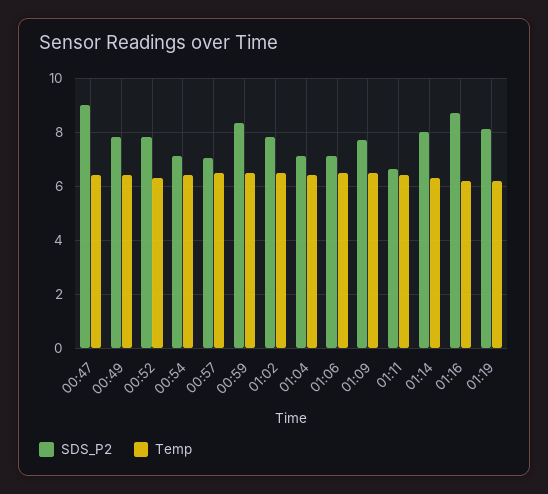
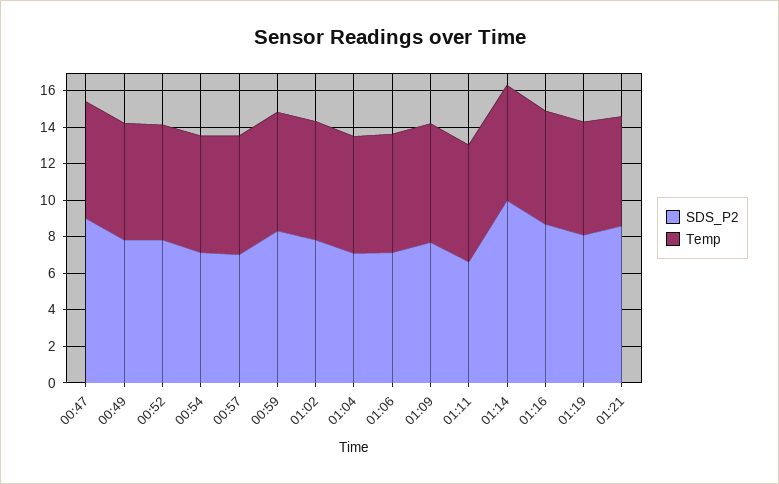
SDS_P2, 01:14: 8 -> 10
SDS_P2, 01:21: none -> 8.5
Temp, 01:21: none -> 6

